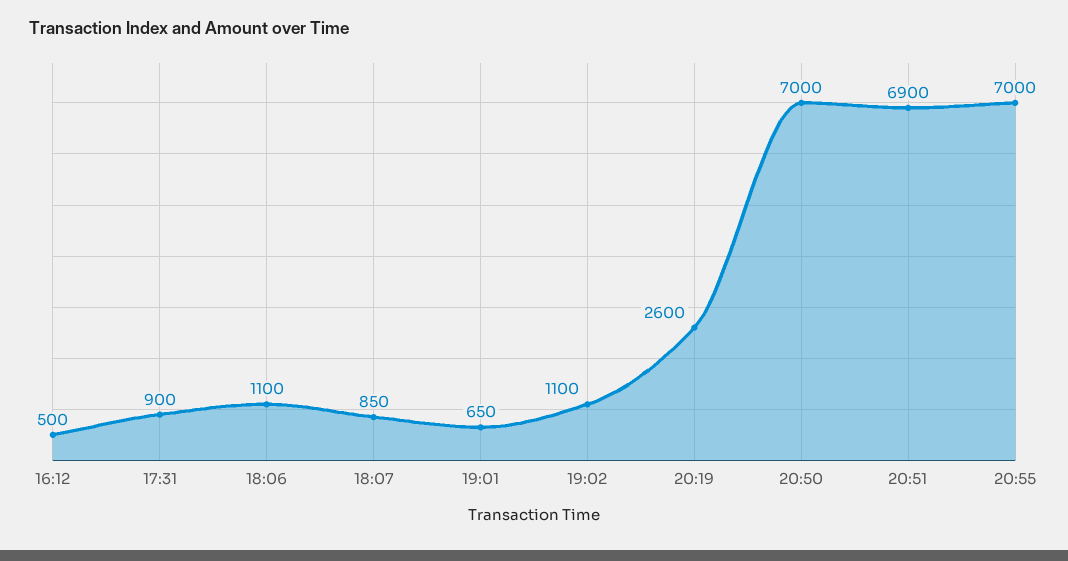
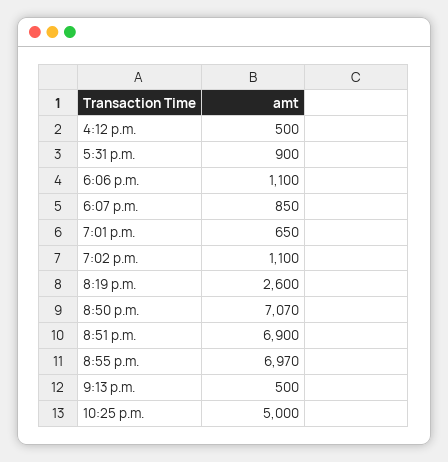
20:50: 7000 -> 7070
20:55: 7000 -> 6970
9:13 p.m.: none -> 500
10:25 p.m.: none -> 5000

